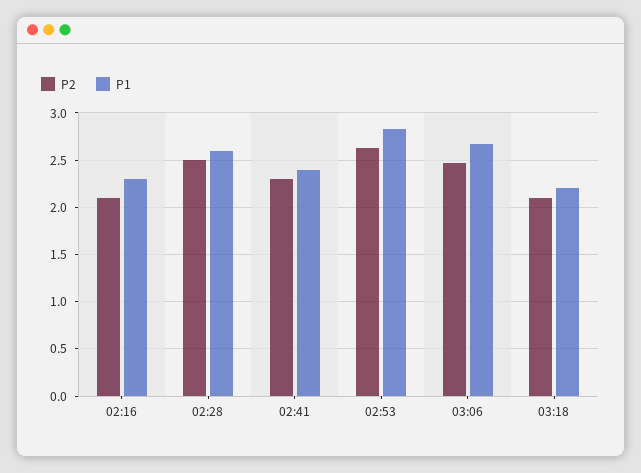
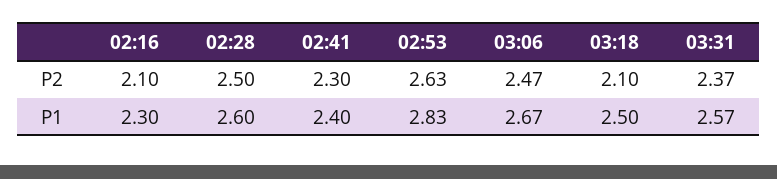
P1, 03:18: 2.2 -> 2.5
P2, 03:31: none -> 2.37
P1, 03:31: none -> 2.57

